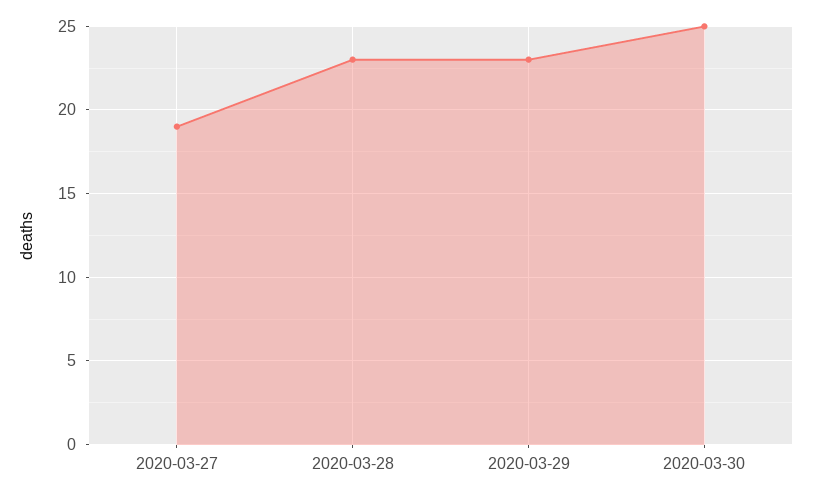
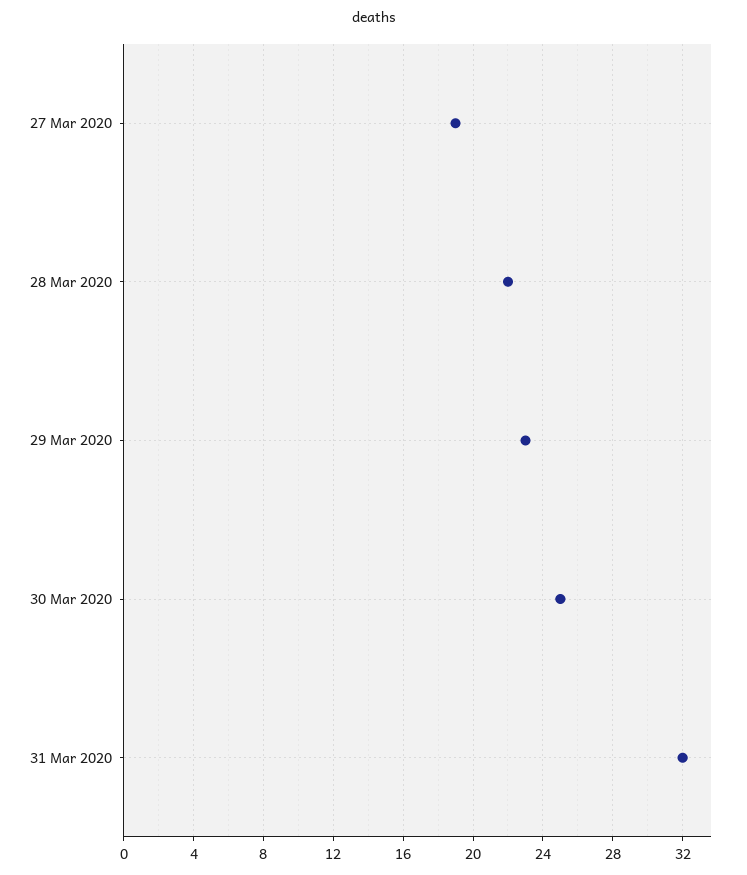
2020-03-28: 23 -> 22
31 Mar 2020: none -> 32

